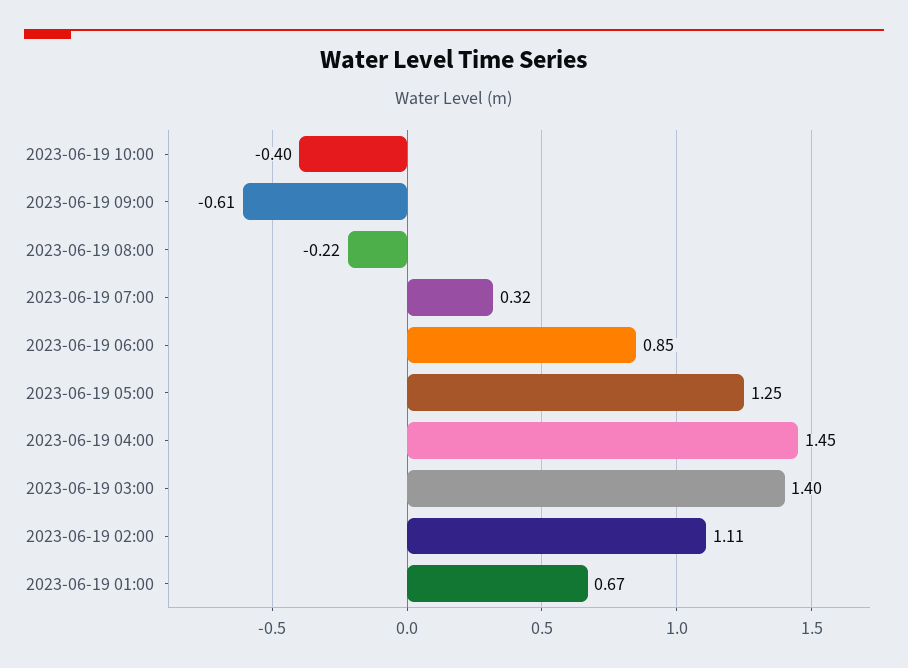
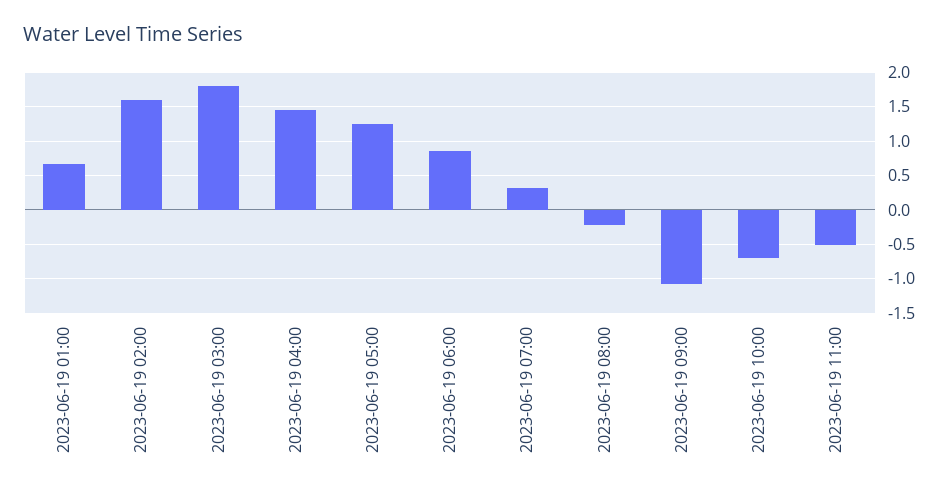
2023-06-19 10:00: -0.4 -> -0.7
2023-06-19 09:00: -0.61 -> -1.1
2023-06-19 03:00: 1.4 -> 1.8
2023-06-19 02:00: 1.11 -> 1.6
2023-06-19 11:00: none -> -0.5

